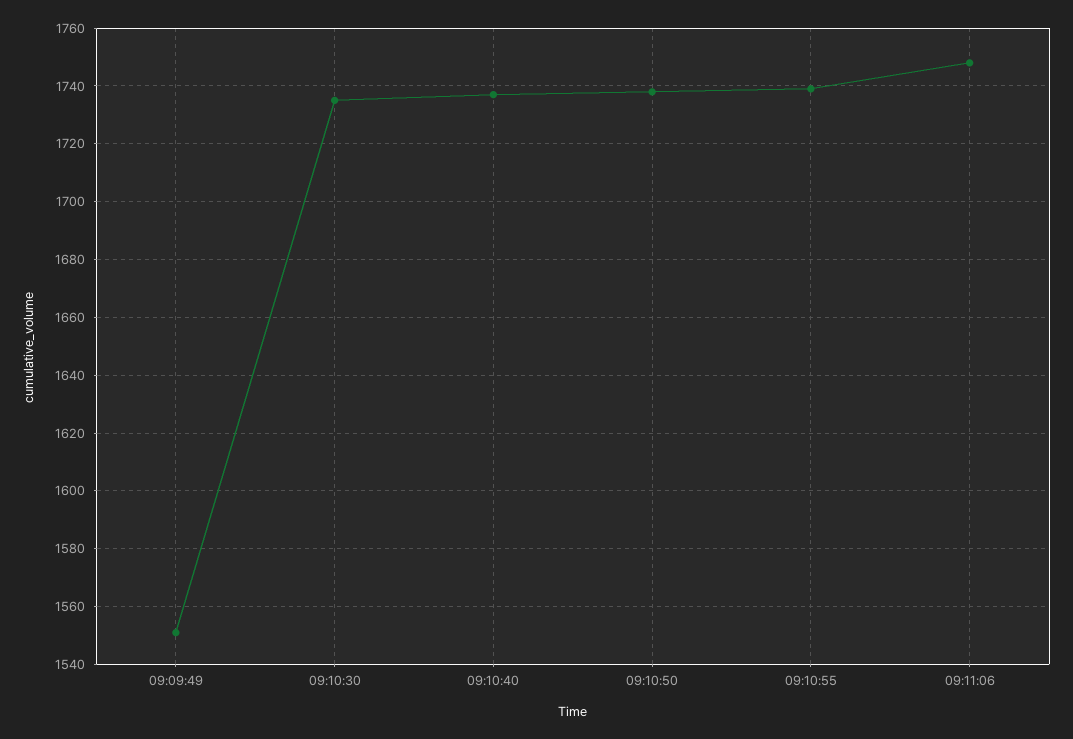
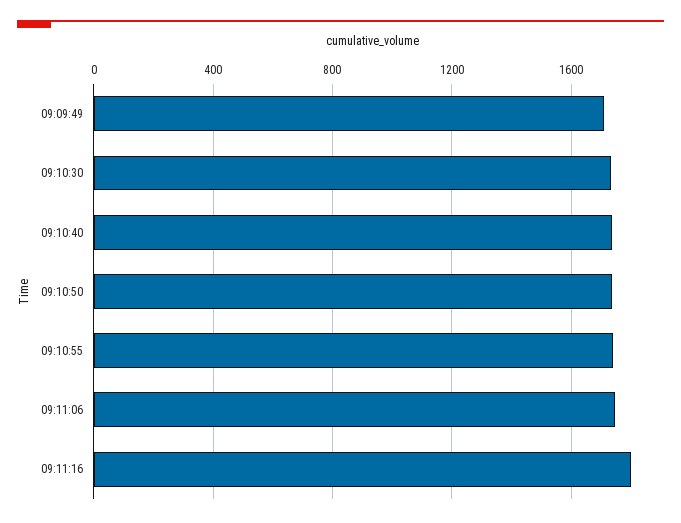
09:09:49: 1550 -> 1700
09:11:16: none -> 1800

